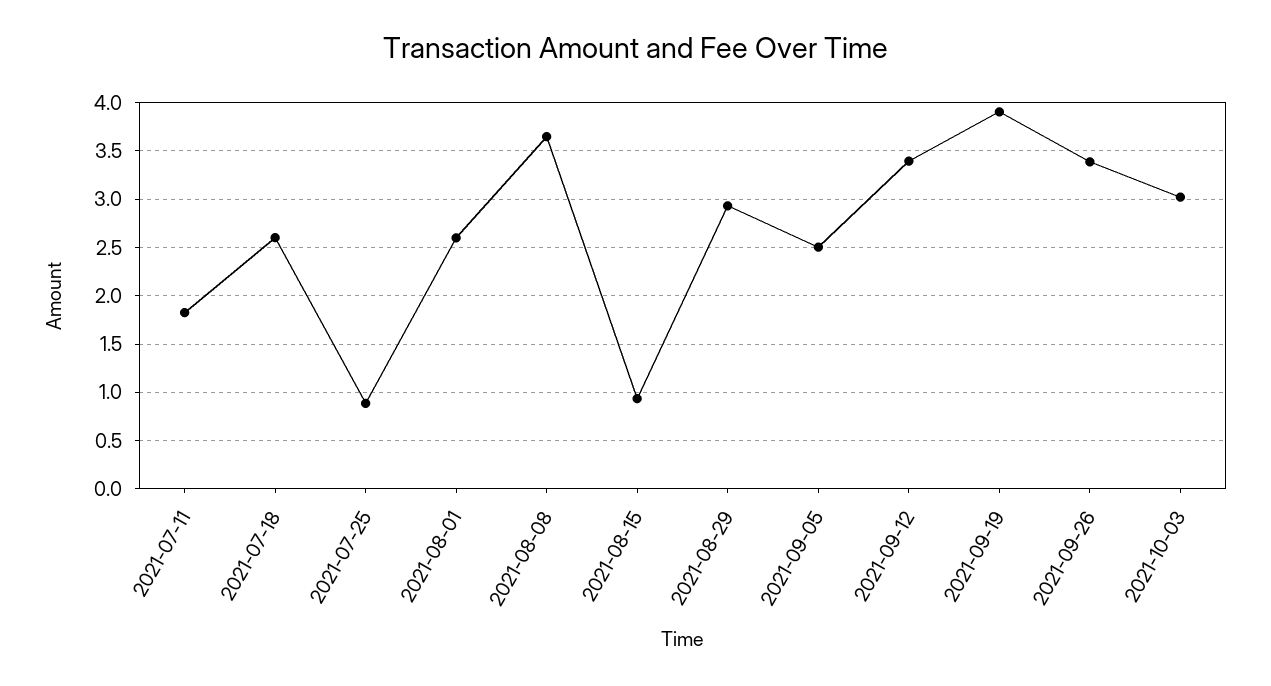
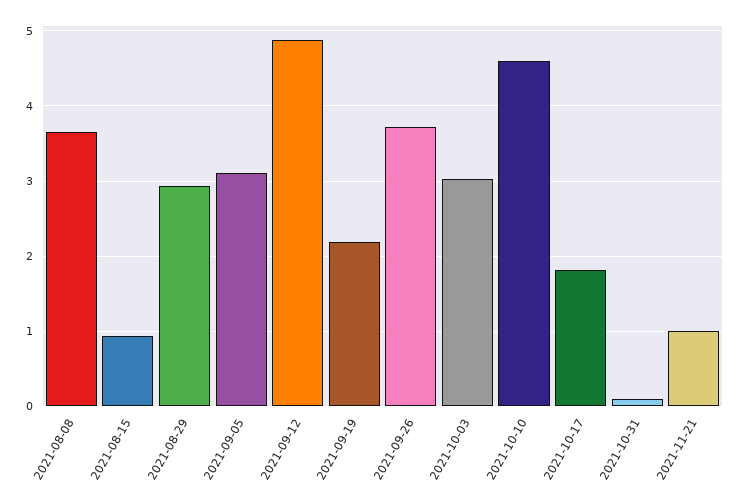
2021-07-11: 1.8 -> none
2021-07-18: 2.6 -> none
2021-07-25: 0.9 -> none
2021-08-01: 2.6 -> none
2021-09-05: 2.5 -> 3.1
2021-09-12: 3.4 -> 4.9
2021-09-19: 3.9 -> 2.2
2021-09-26: 3.4 -> 3.7
2021-10-10: none -> 4.6
2021-10-17: none -> 1.8
2021-10-31: none -> 0.1
2021-11-21: none -> 1

